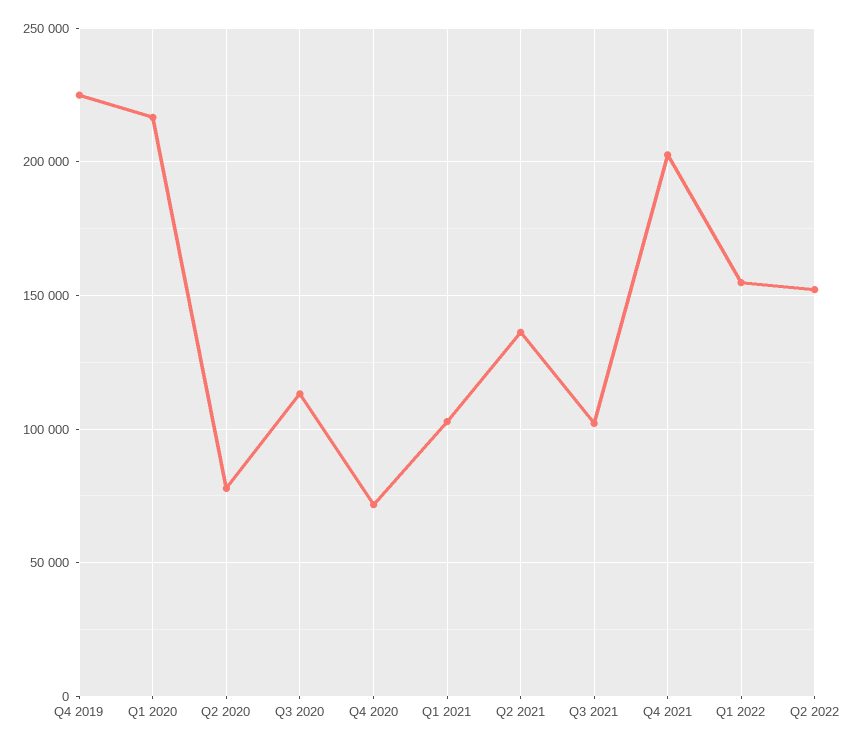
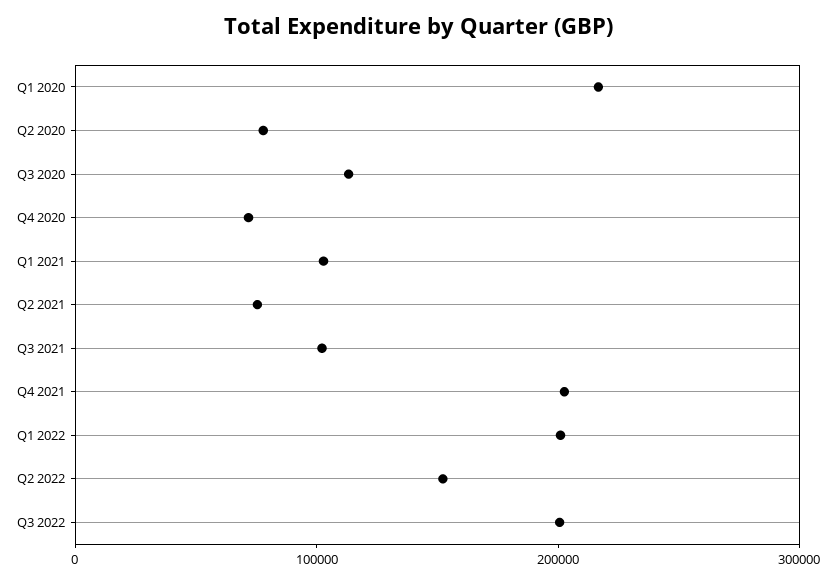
Q4 2019: 225000 -> none
Q2 2021: 135000 -> 80000
Q1 2022: 155000 -> 200000
Q3 2022: none -> 200000

